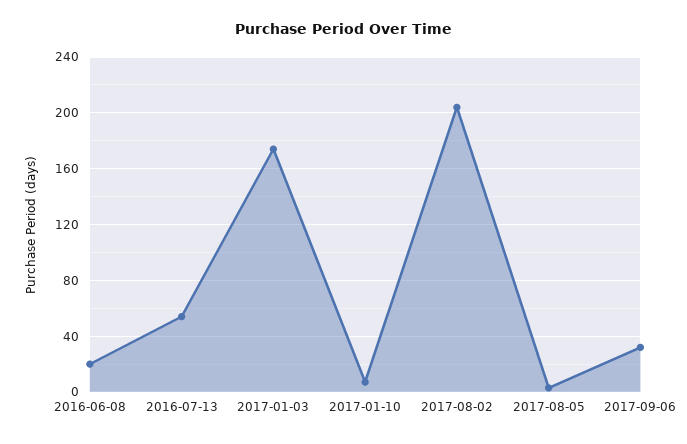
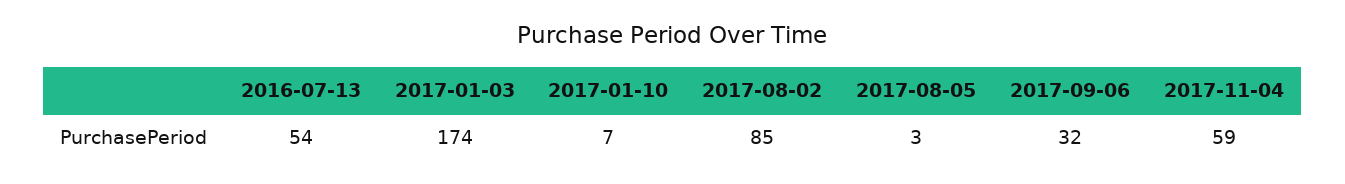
2016-06-08: 20 -> none
2017-08-02: 205 -> 85
2017-11-04: none -> 59

